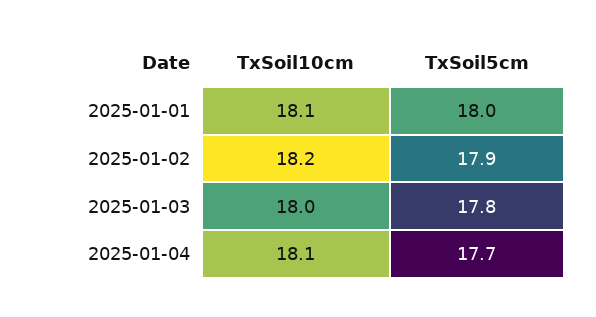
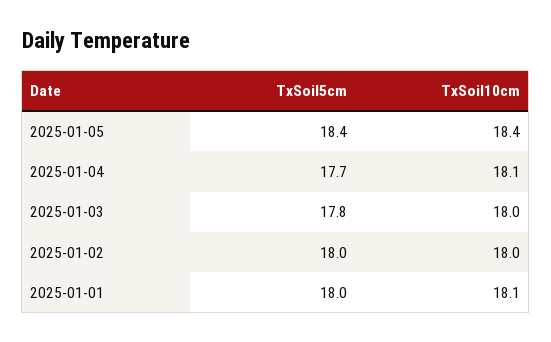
TxSoil10cm, 2025-01-02: 18.2 -> 18
TxSoil5cm, 2025-01-02: 17.9 -> 18
TxSoil5cm, 2025-01-05: none -> 18.4
TxSoil10cm, 2025-01-05: none -> 18.4

